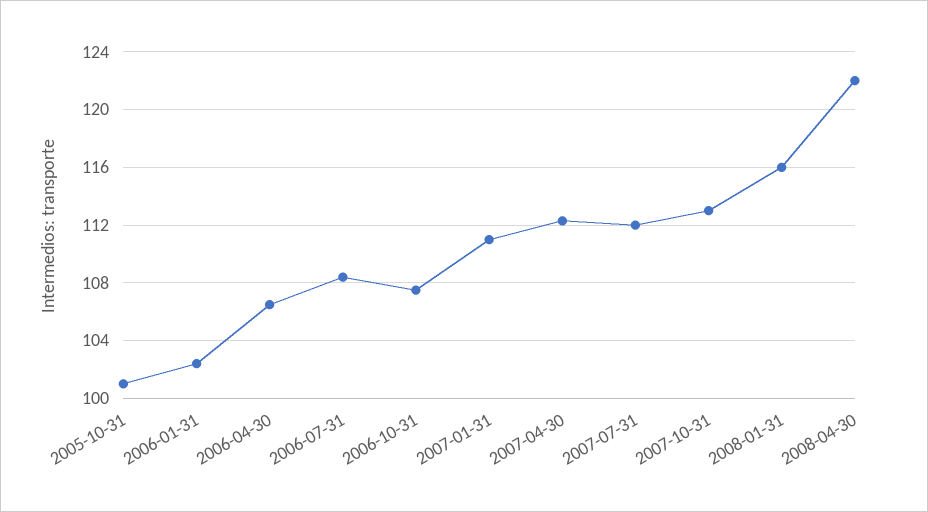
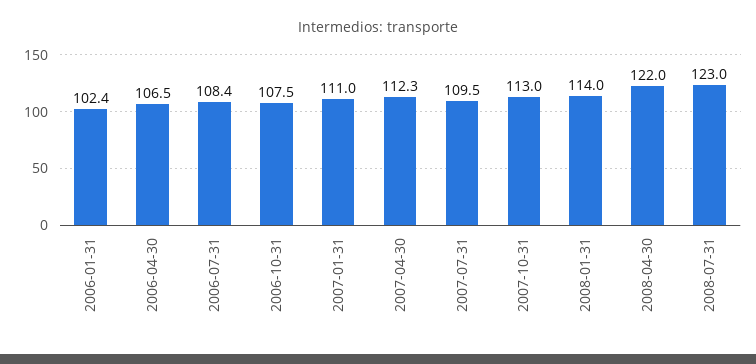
2005-10-31: 101 -> none
2007-07-31: 112 -> 109.5
2008-01-31: 116 -> 114
2008-07-31: none -> 123

